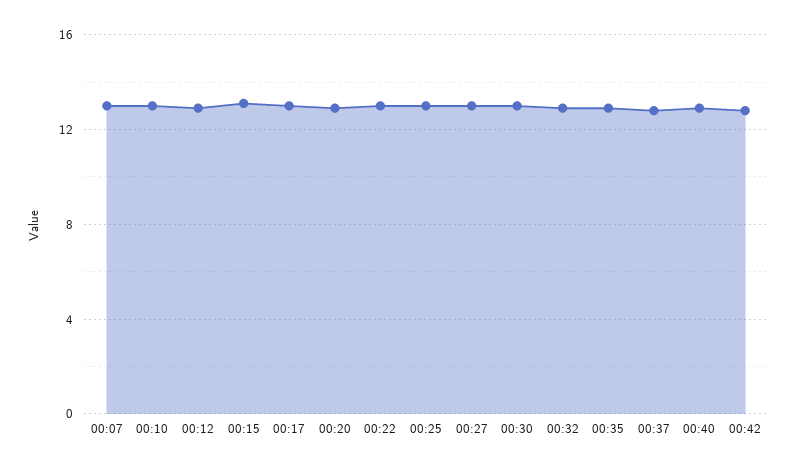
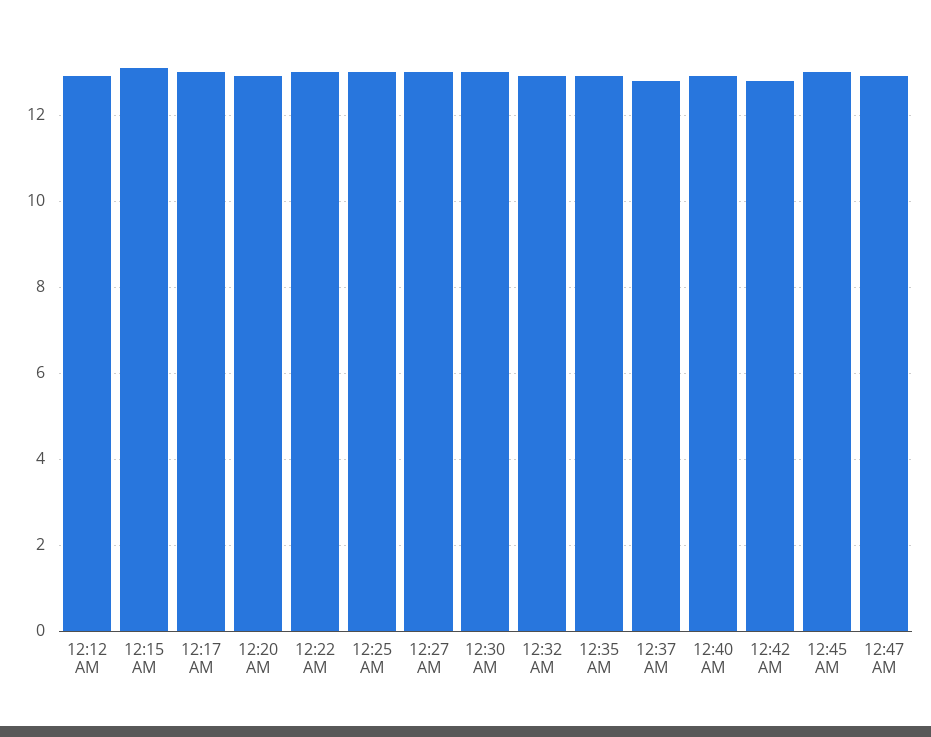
00:07: 13 -> none
00:10: 13 -> none
12:45 AM: none -> 13
12:47 AM: none -> 13

